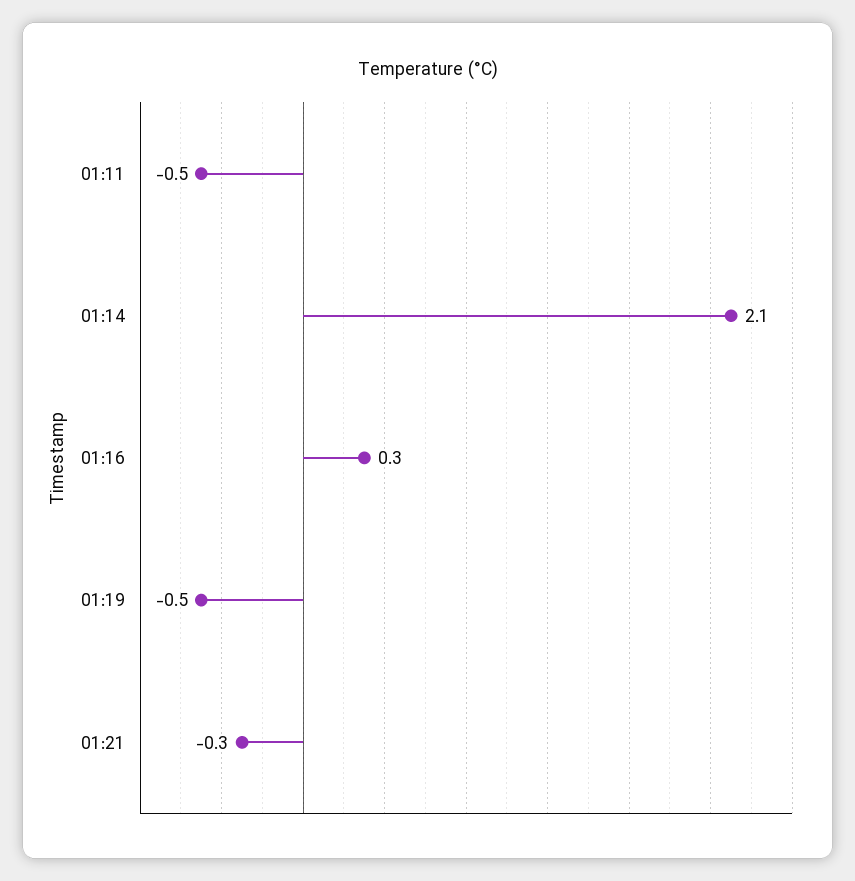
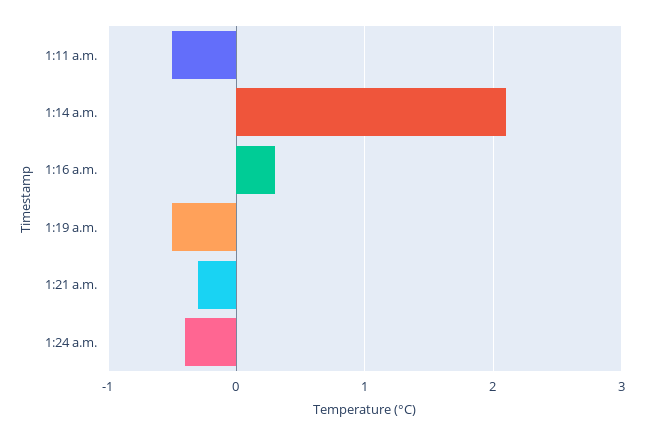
1:24 a.m.: none -> -0.4

